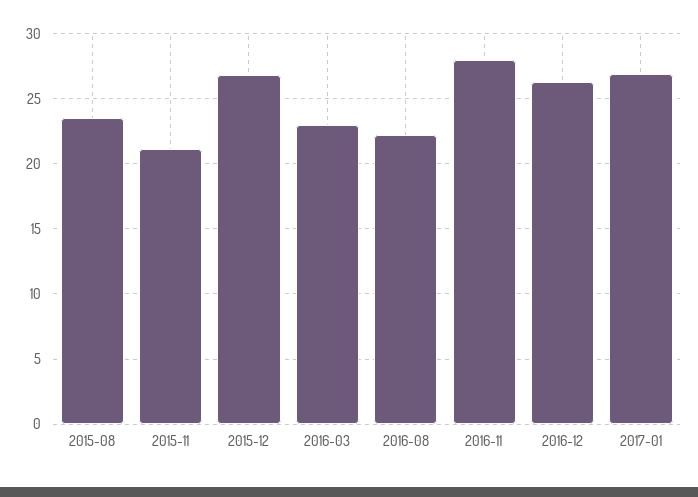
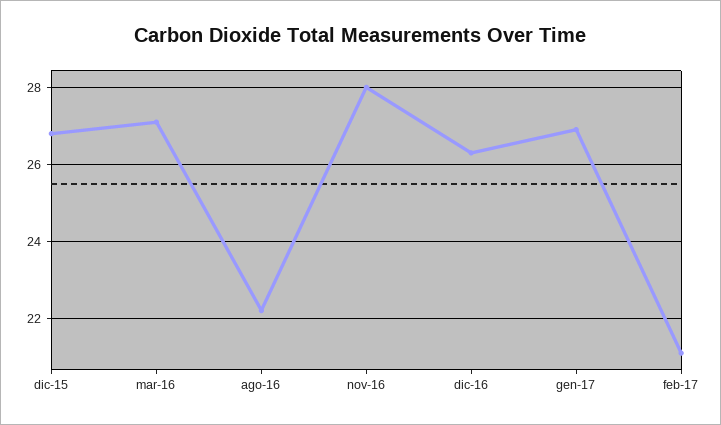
2015-08: 23.5 -> none
2015-11: 21 -> none
2016-03: 23 -> 27
feb-17: none -> 21

